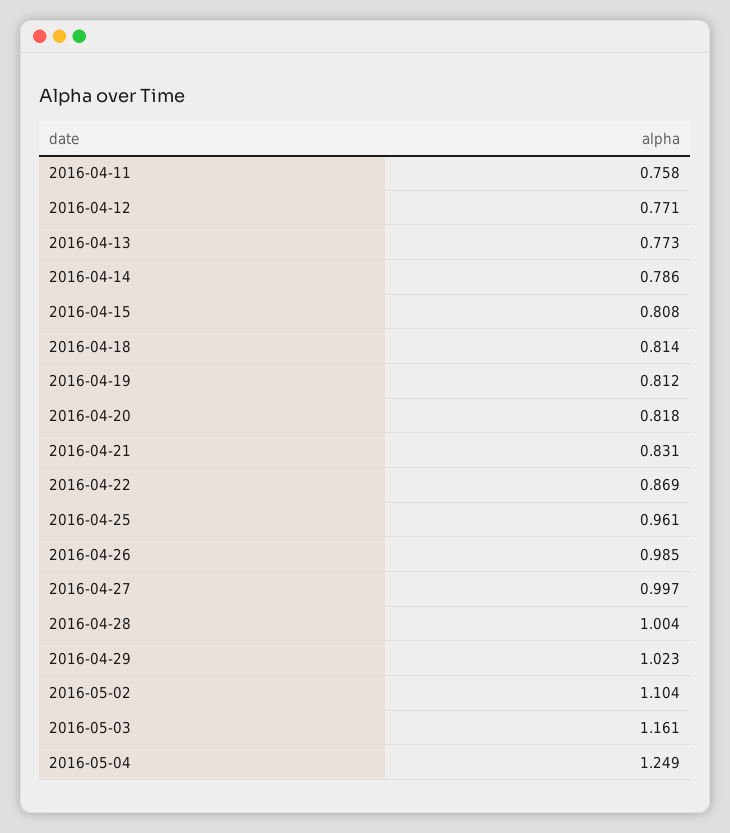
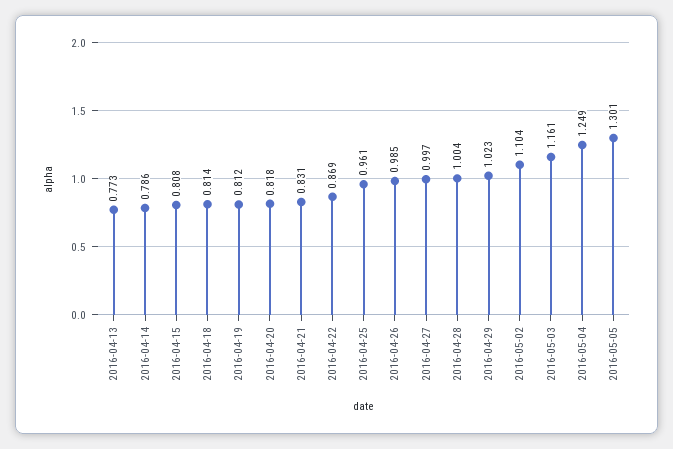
2016-04-11: 0.758 -> none
2016-04-12: 0.771 -> none
2016-05-05: none -> 1.301

